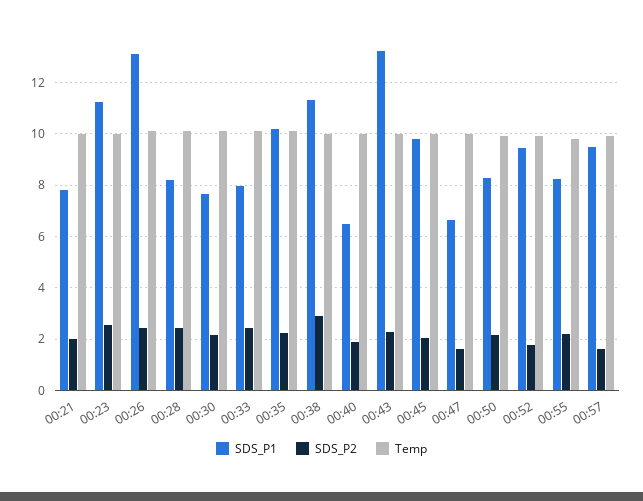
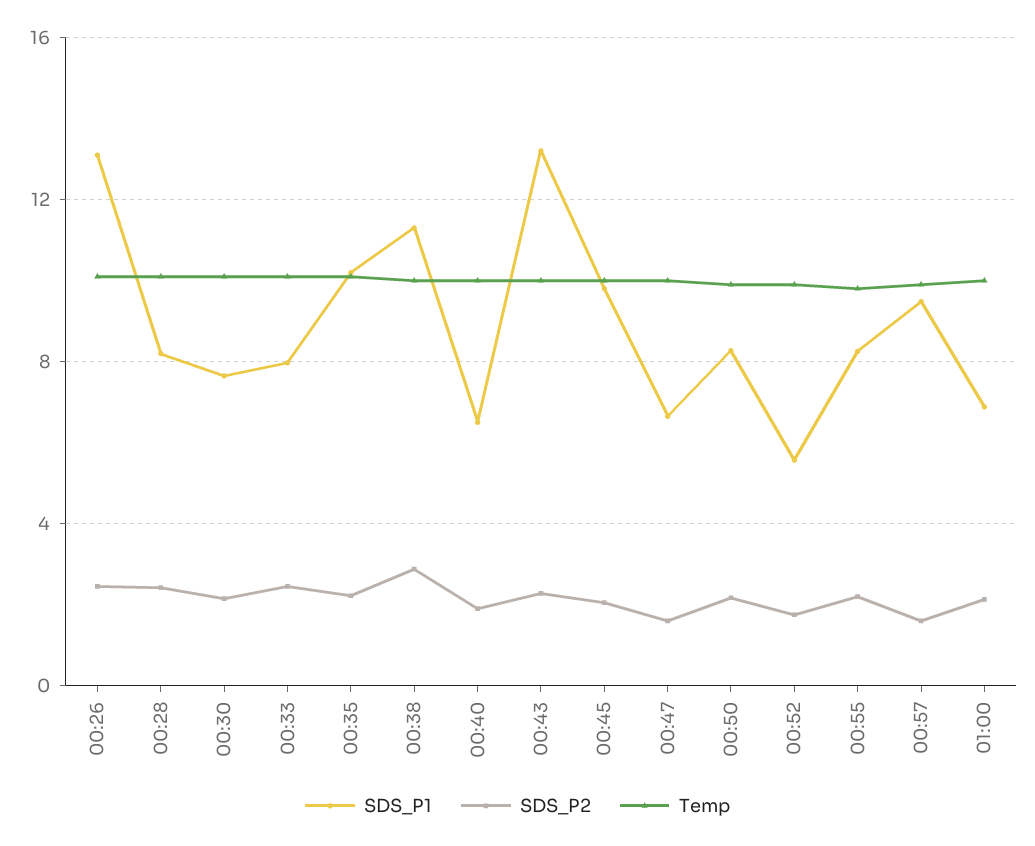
SDS_P1, 00:21: 7.75 -> none
SDS_P2, 00:21: 2 -> none
Temp, 00:21: 10 -> none
SDS_P1, 00:23: 11.25 -> none
SDS_P2, 00:23: 2.5 -> none
Temp, 00:23: 10 -> none
SDS_P1, 00:52: 9.5 -> 5.5
SDS_P1, 01:00: none -> 7
SDS_P2, 01:00: none -> 2
Temp, 01:00: none -> 10

